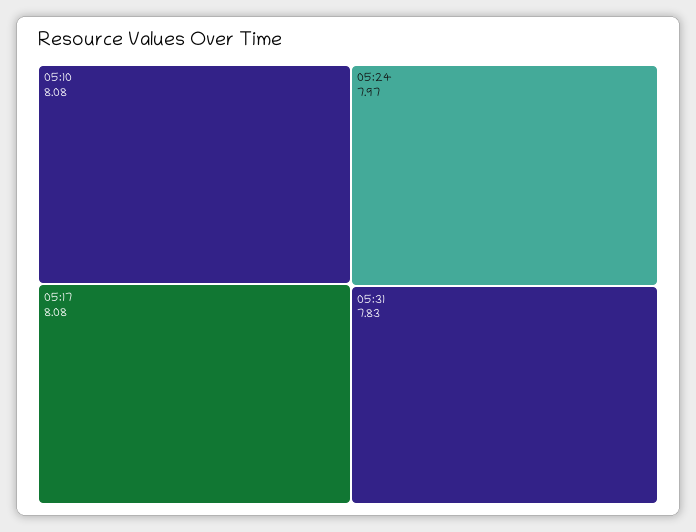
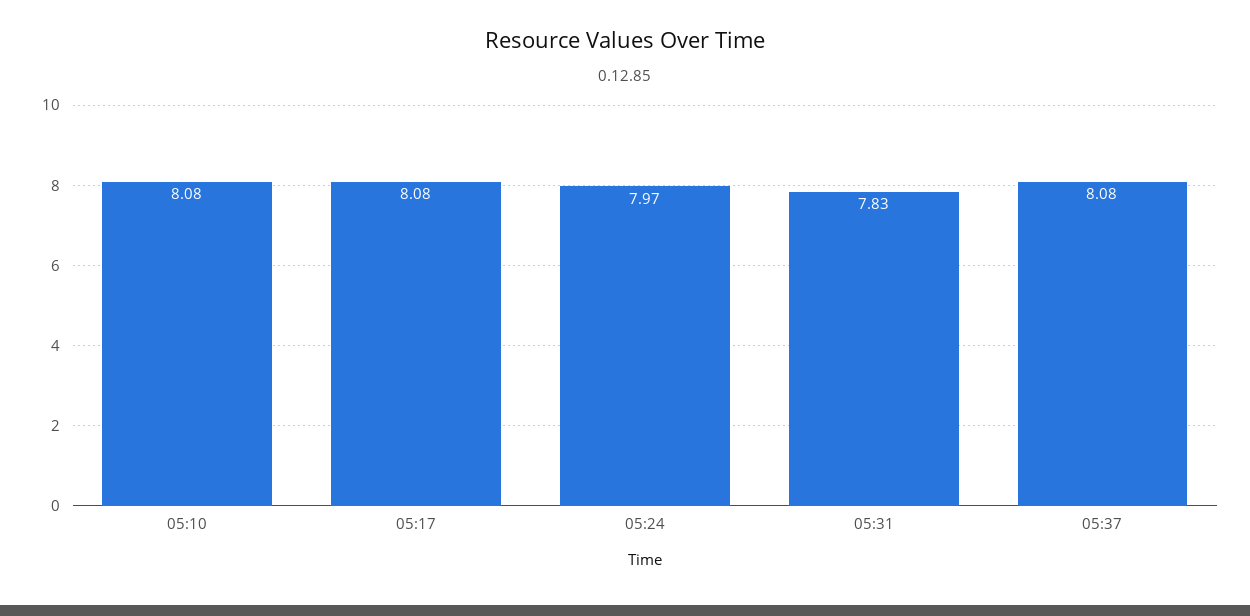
05:37: none -> 8.08

